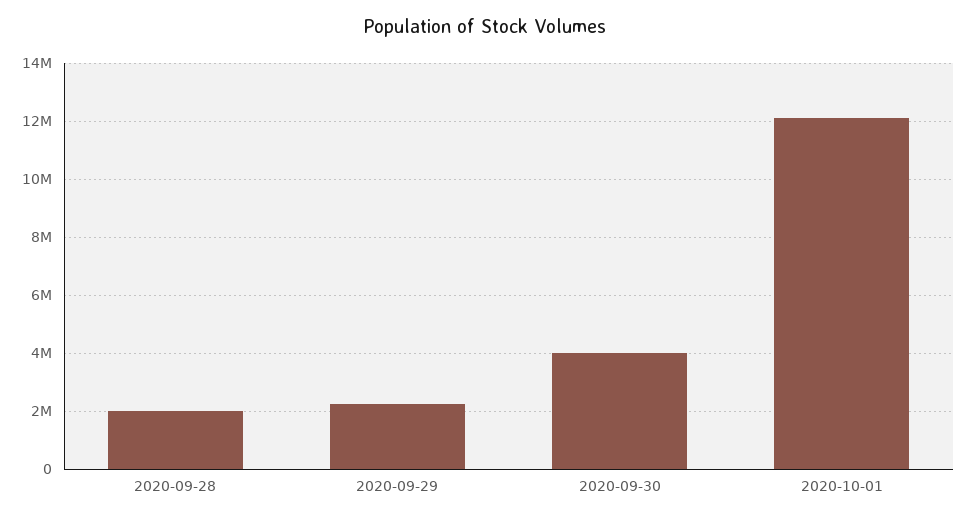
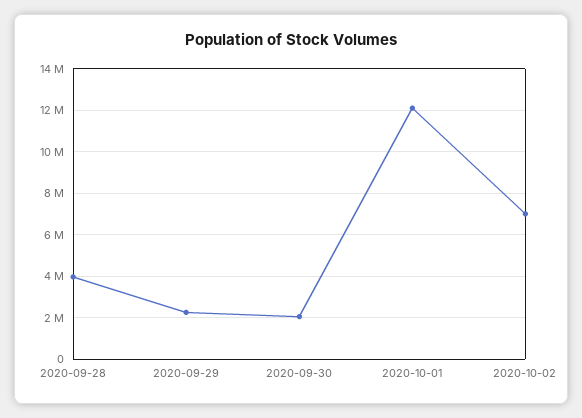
2020-09-28: 2000000 -> 4000000
2020-09-30: 4000000 -> 2000000
2020-10-02: none -> 7000000

